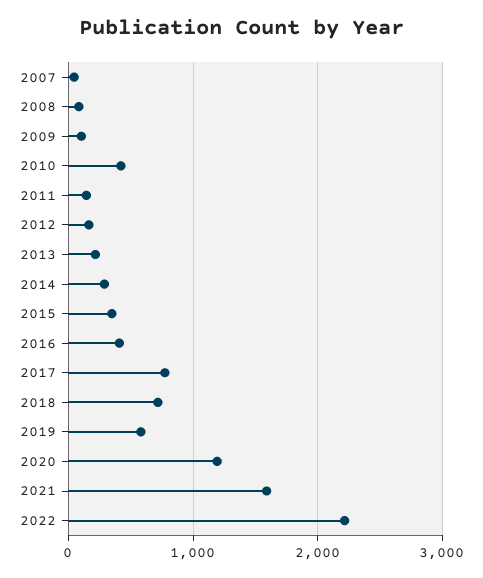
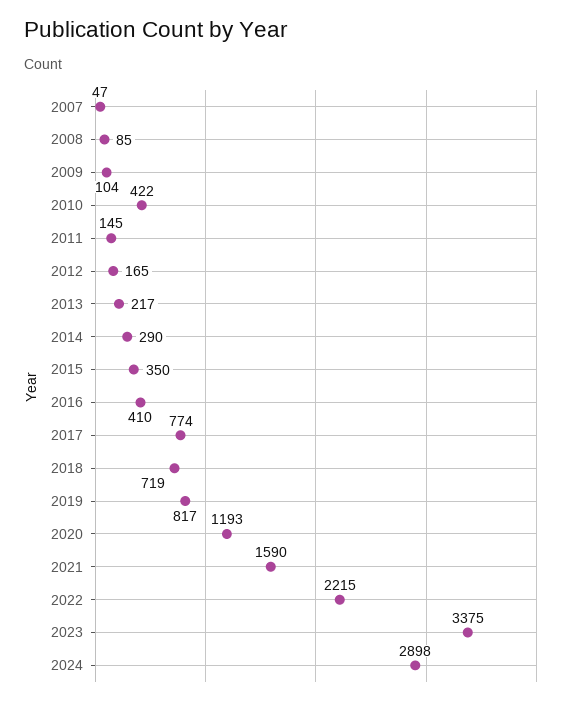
2019: 600 -> 817
2023: none -> 3375
2024: none -> 2898

